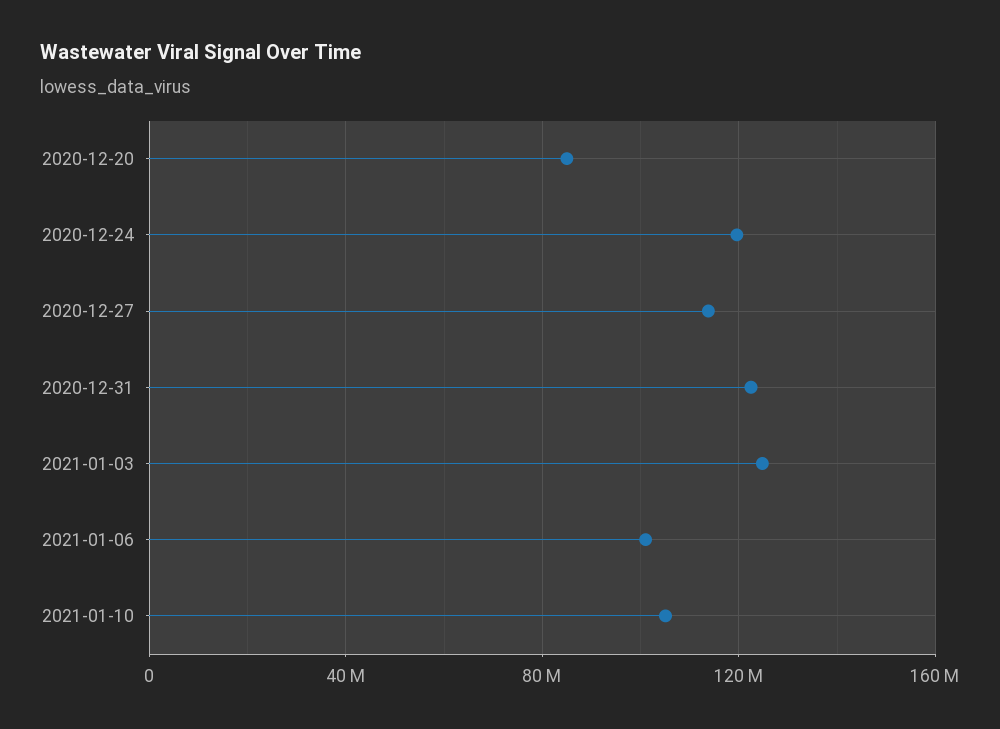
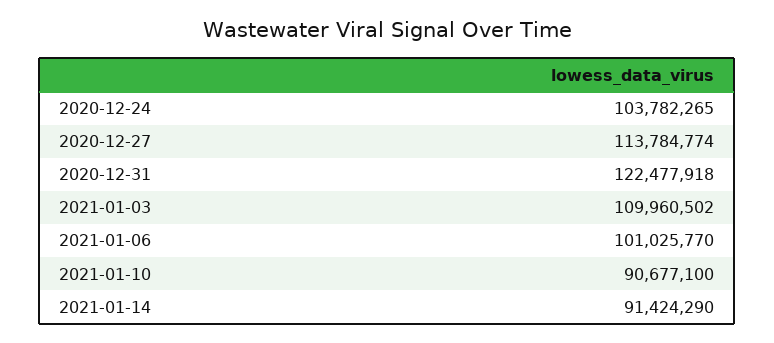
2020-12-20: 85000000 -> none
2020-12-24: 120000000 -> 103782265
2021-01-03: 125000000 -> 109960502
2021-01-10: 105000000 -> 90677100
2021-01-14: none -> 91424290

